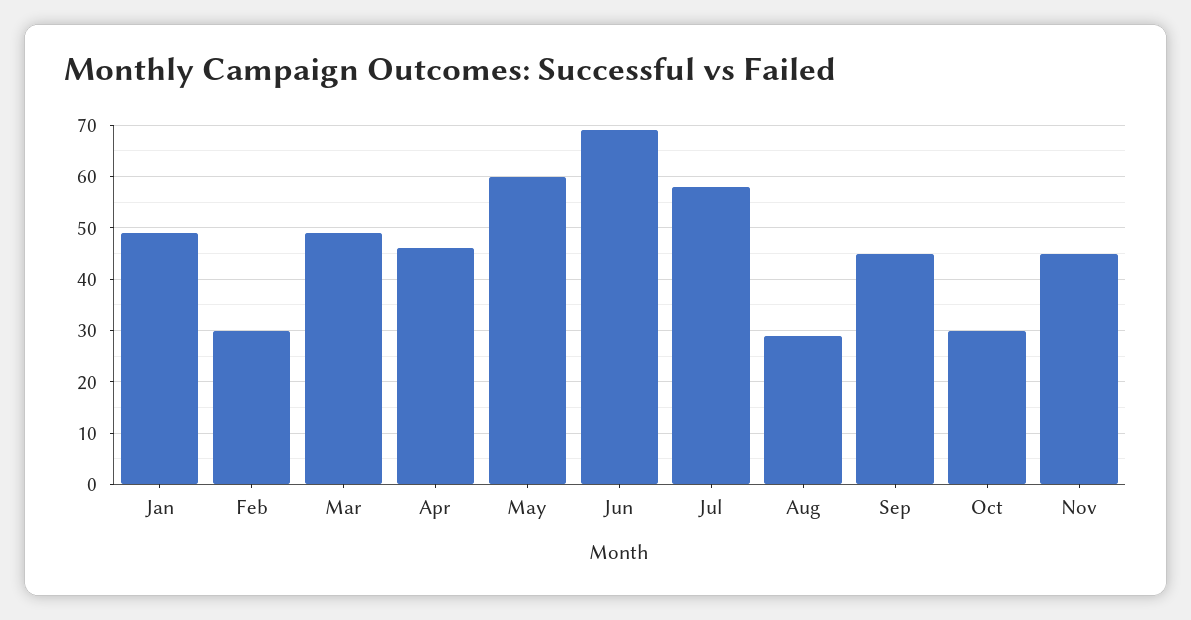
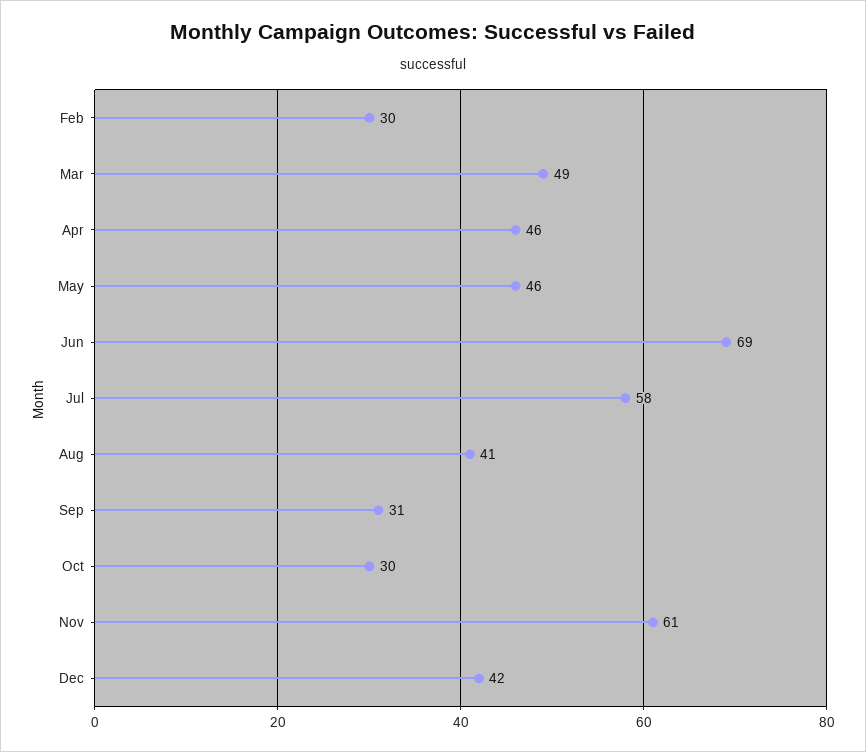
Jan: 50 -> none
May: 60 -> 46
Aug: 30 -> 41
Sep: 45 -> 31
Nov: 45 -> 61
Dec: none -> 42

